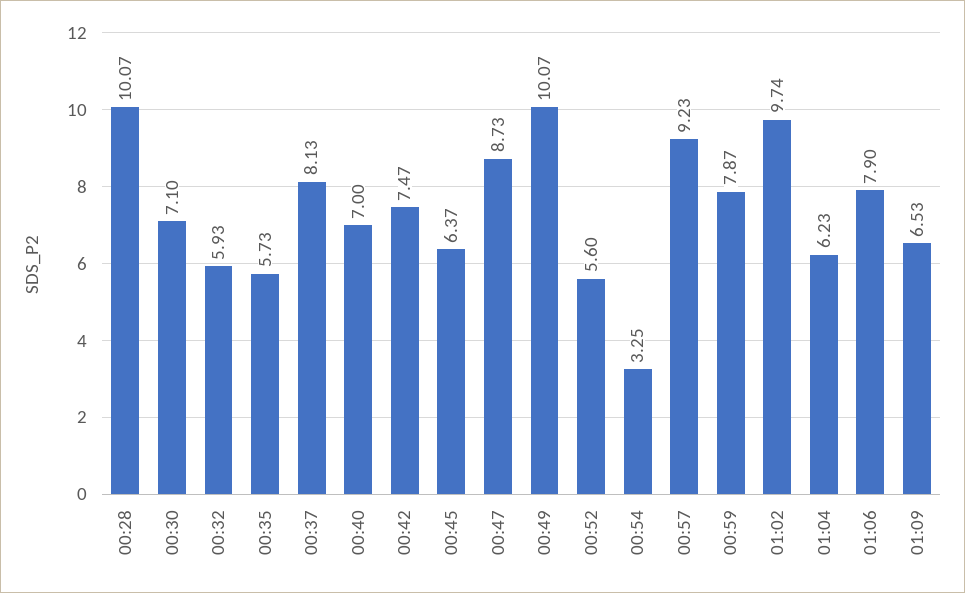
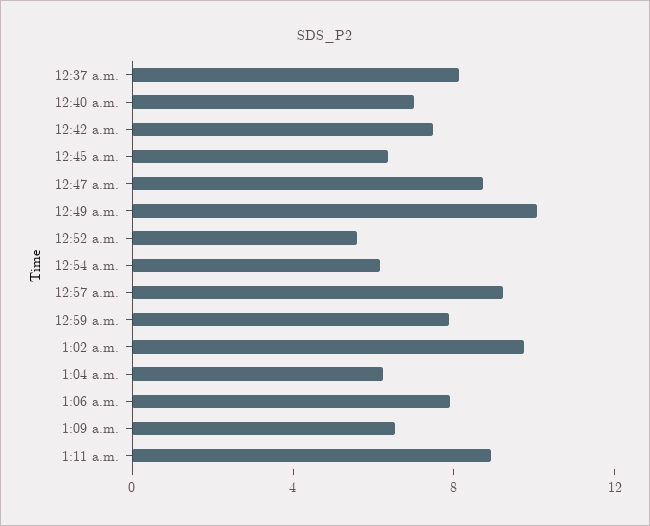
00:28: 10.07 -> none
00:30: 7.1 -> none
00:32: 5.93 -> none
00:35: 5.73 -> none
00:54: 3.25 -> 6
1:11 a.m.: none -> 9

